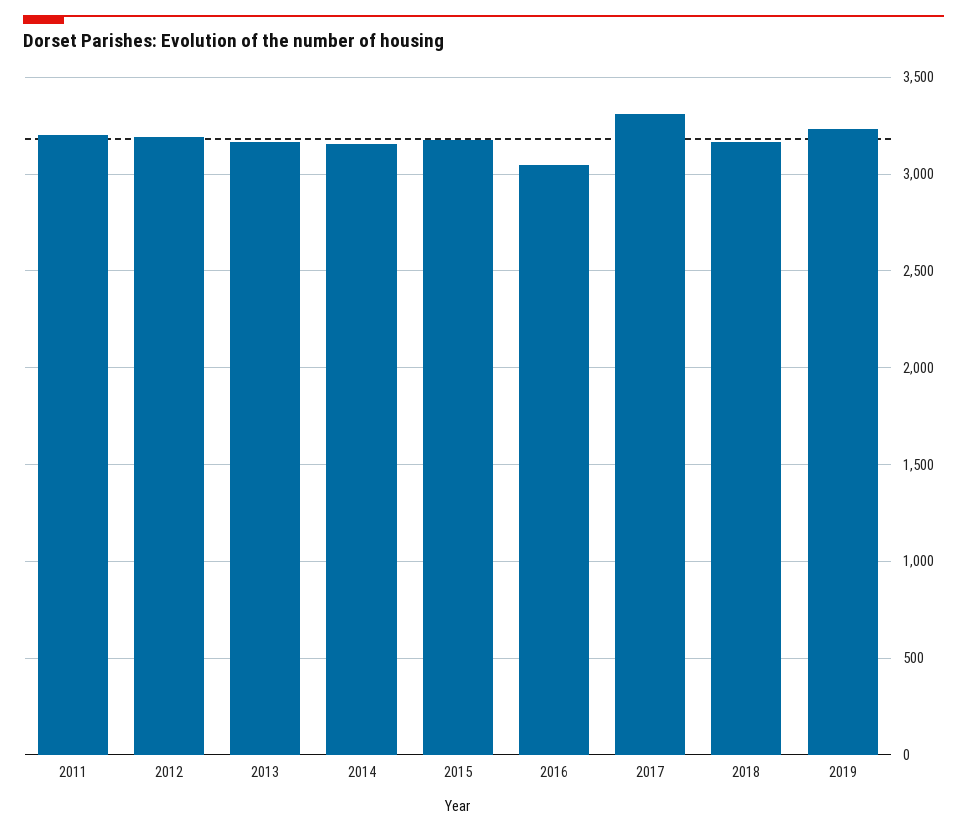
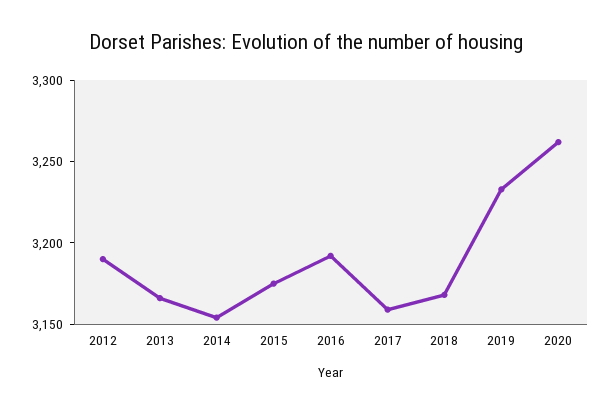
2011: 3200 -> none
2016: 3050 -> 3190
2017: 3300 -> 3160
2020: none -> 3260

